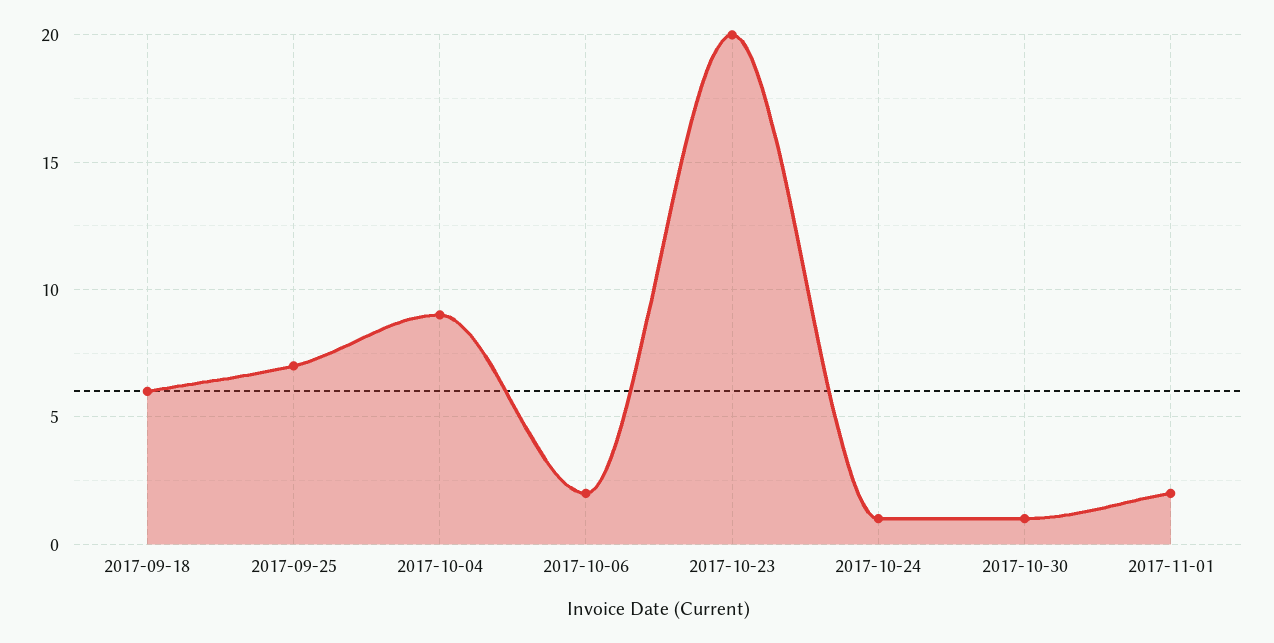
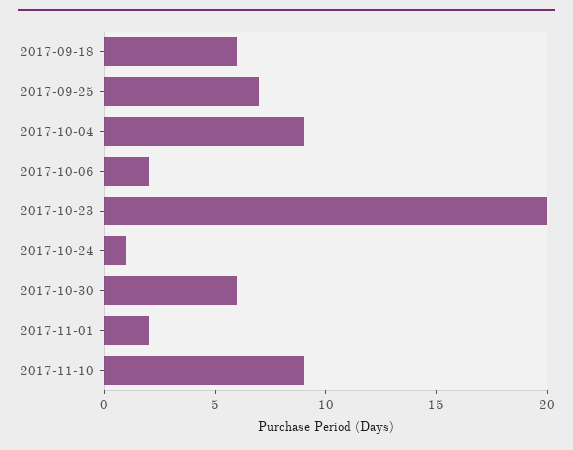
2017-10-30: 1 -> 6
2017-11-10: none -> 9

